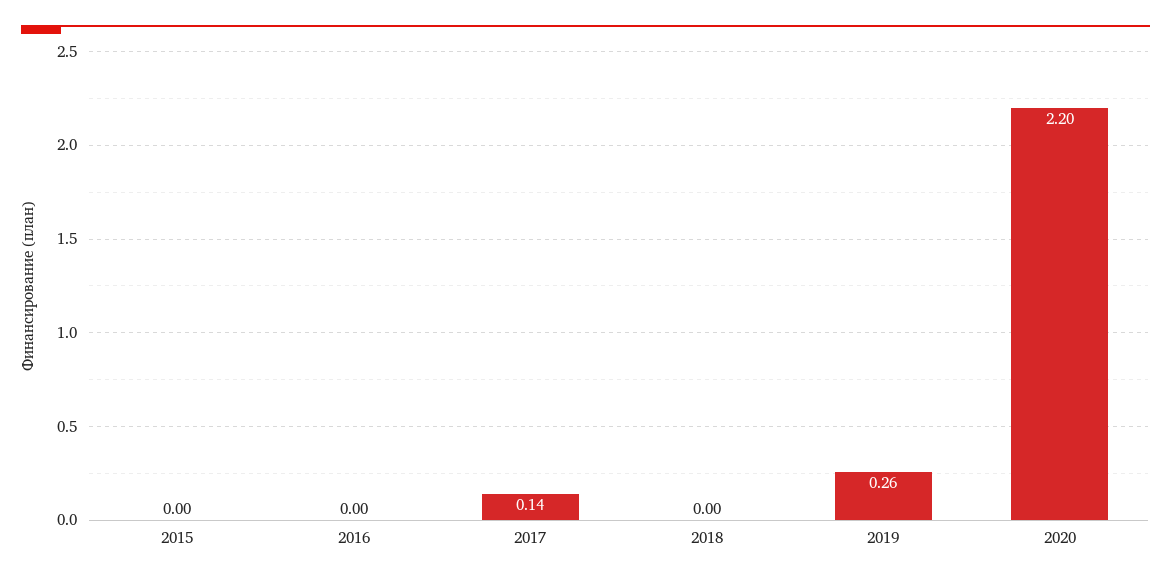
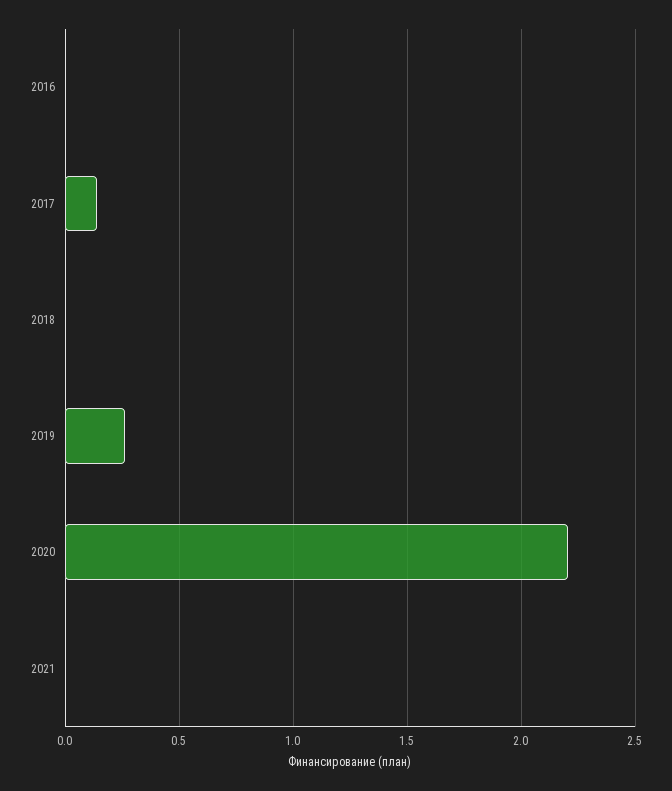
2015: 0 -> none
2021: none -> 0

